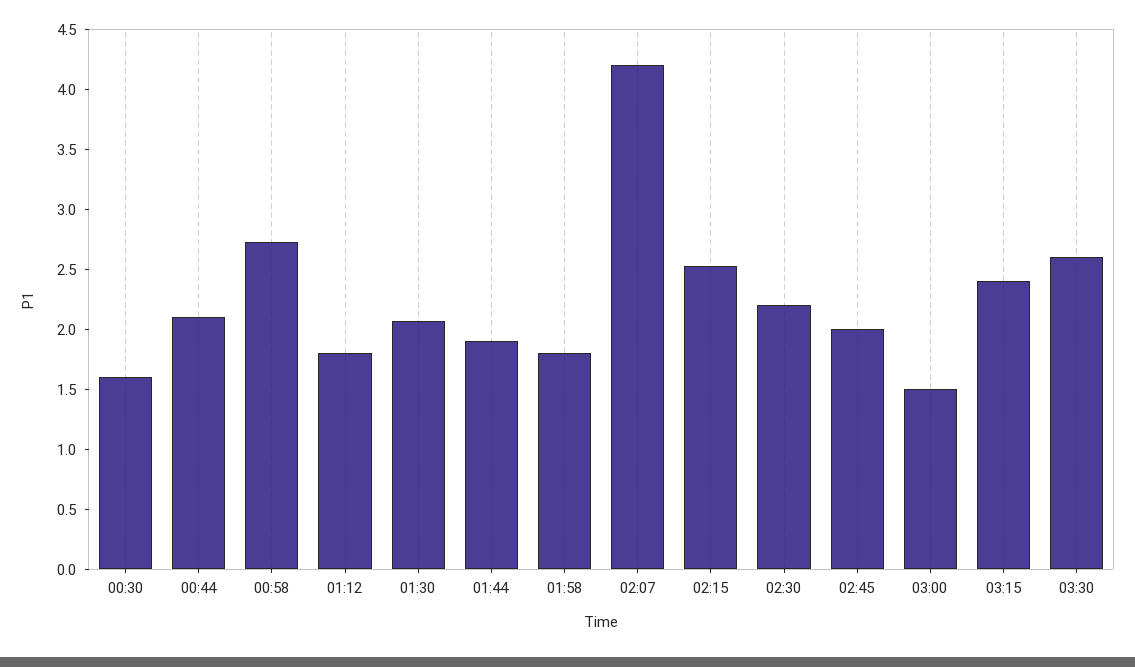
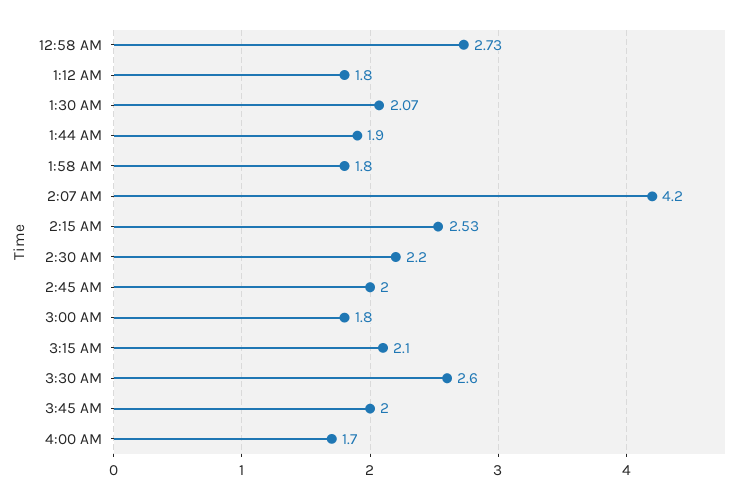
00:30: 1.6 -> none
00:44: 2.1 -> none
03:00: 1.5 -> 1.8
03:15: 2.4 -> 2.1
3:45 AM: none -> 2
4:00 AM: none -> 1.7

